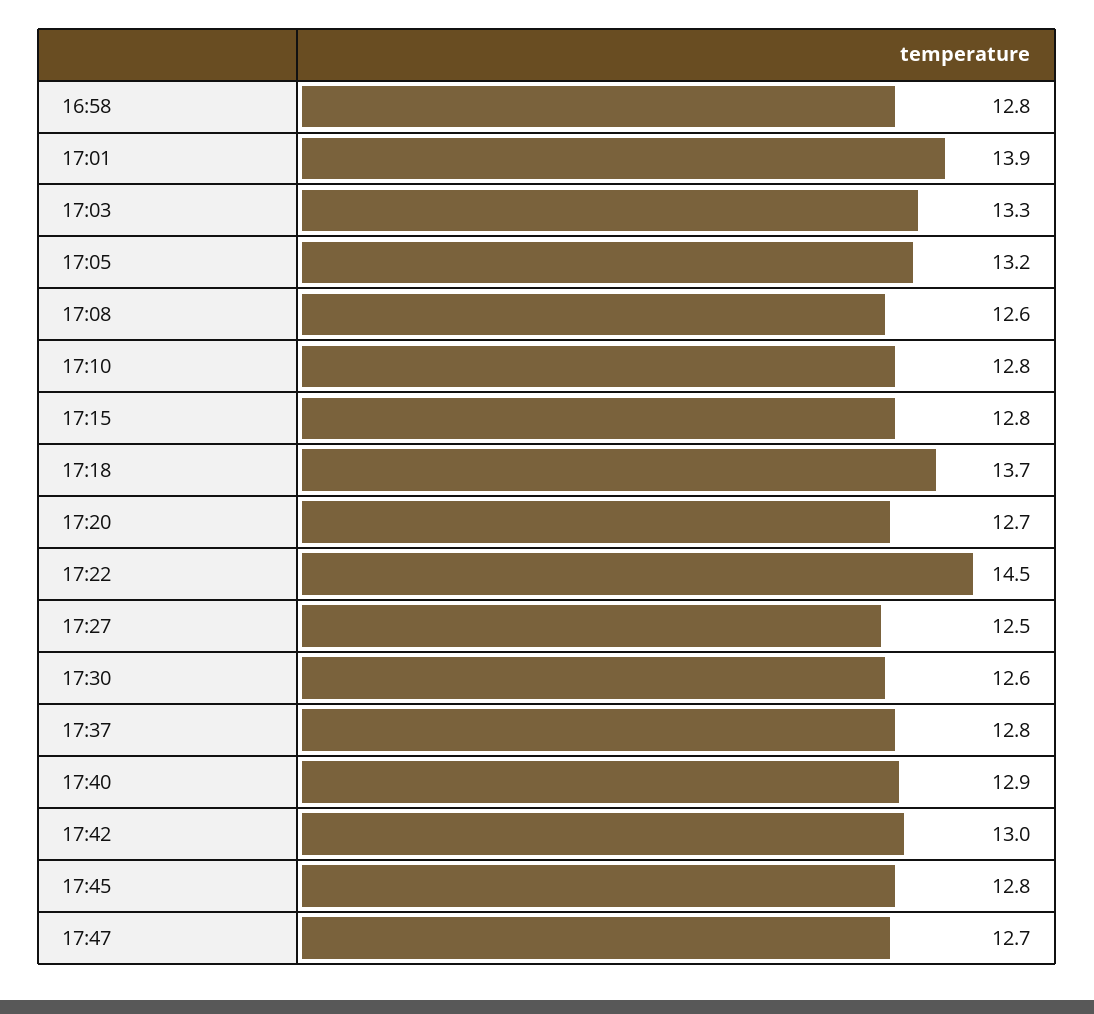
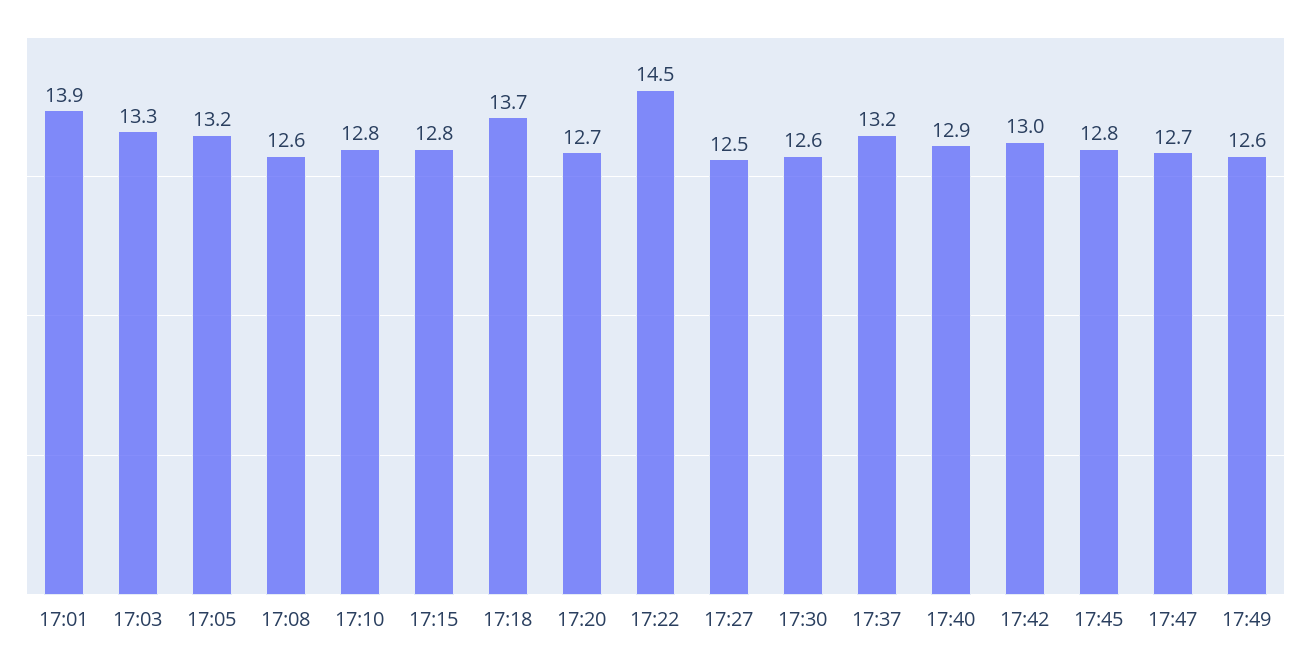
16:58: 12.8 -> none
17:37: 12.8 -> 13.2
17:49: none -> 12.6

